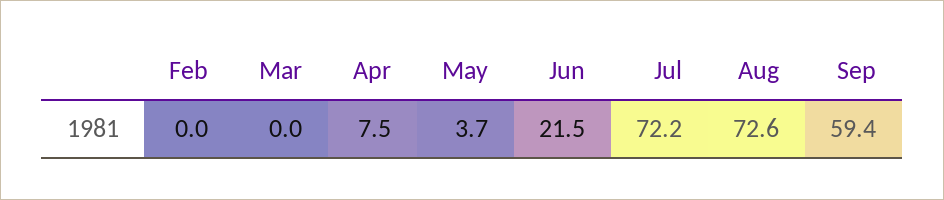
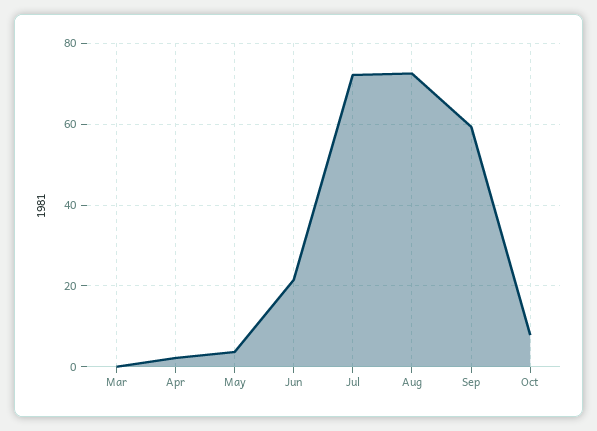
Feb: 0 -> none
Apr: 7.5 -> 2
Oct: none -> 8

